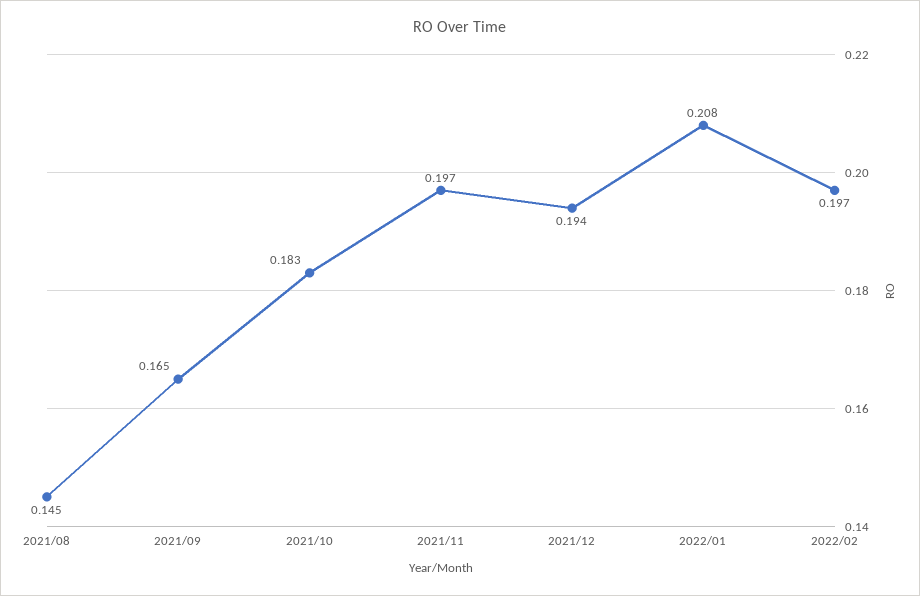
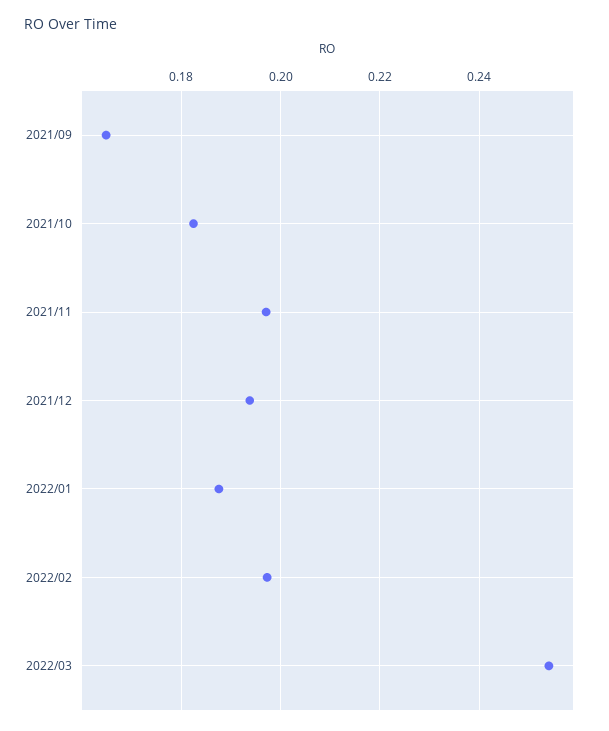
2021/08: 0.145 -> none
2022/01: 0.208 -> 0.188
2022/03: none -> 0.254

